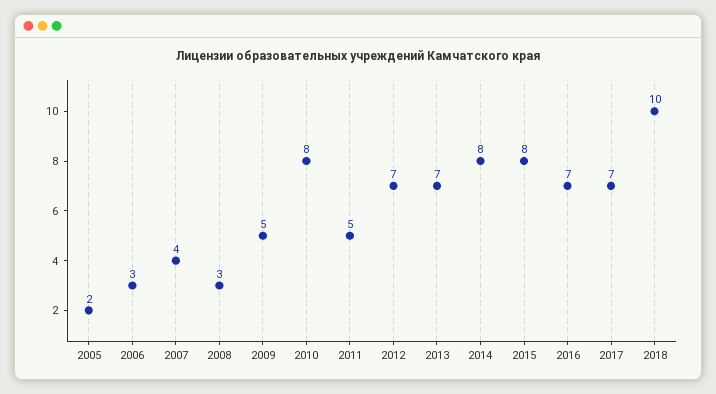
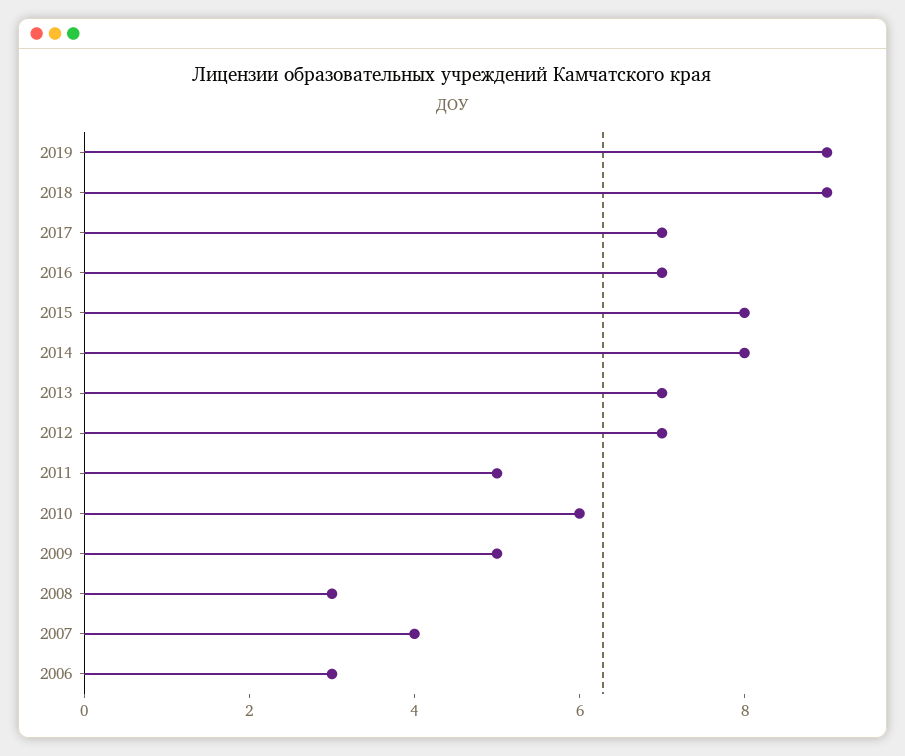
2005: 2 -> none
2010: 8 -> 6
2018: 10 -> 9
2019: none -> 9

